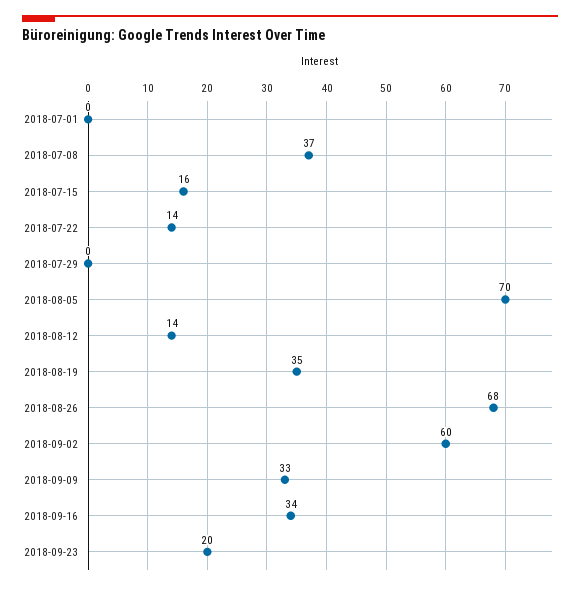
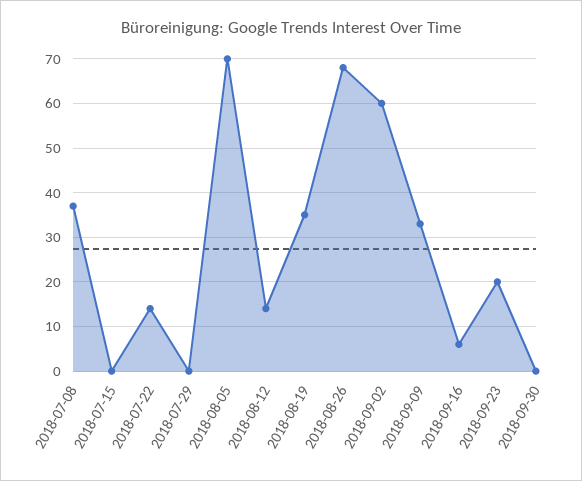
2018-07-01: 0 -> none
2018-07-15: 16 -> 0
2018-09-16: 34 -> 5
2018-09-30: none -> 0

